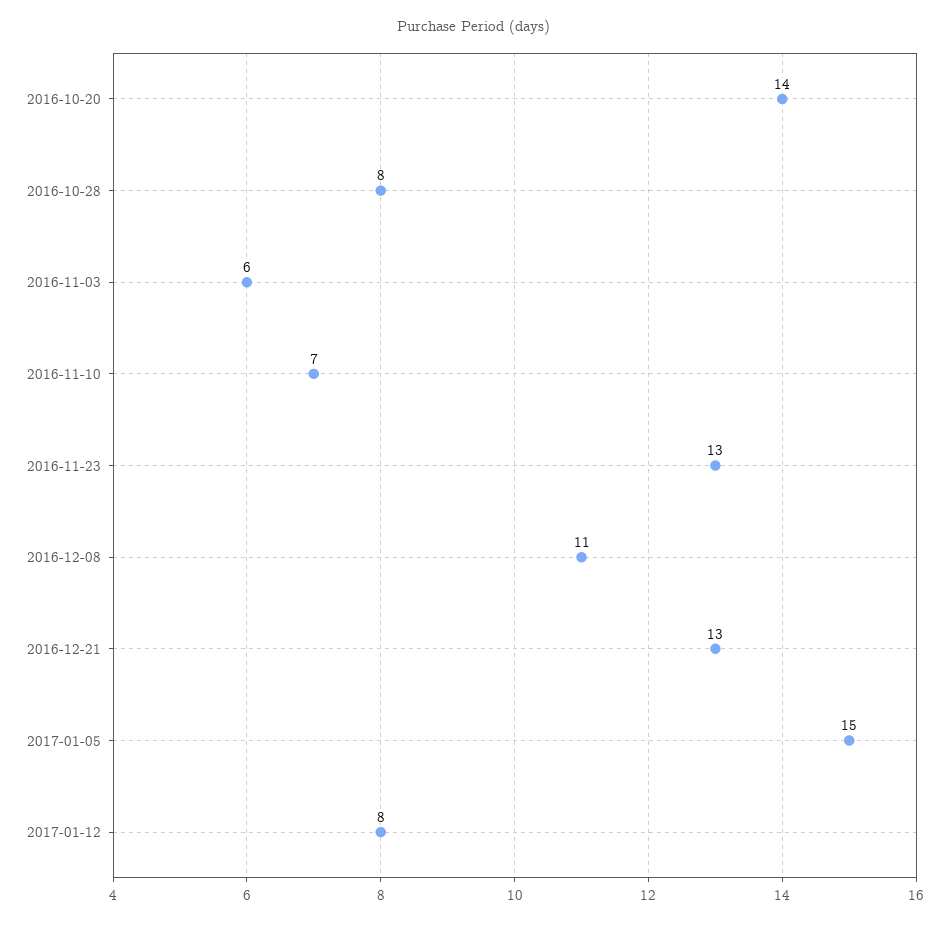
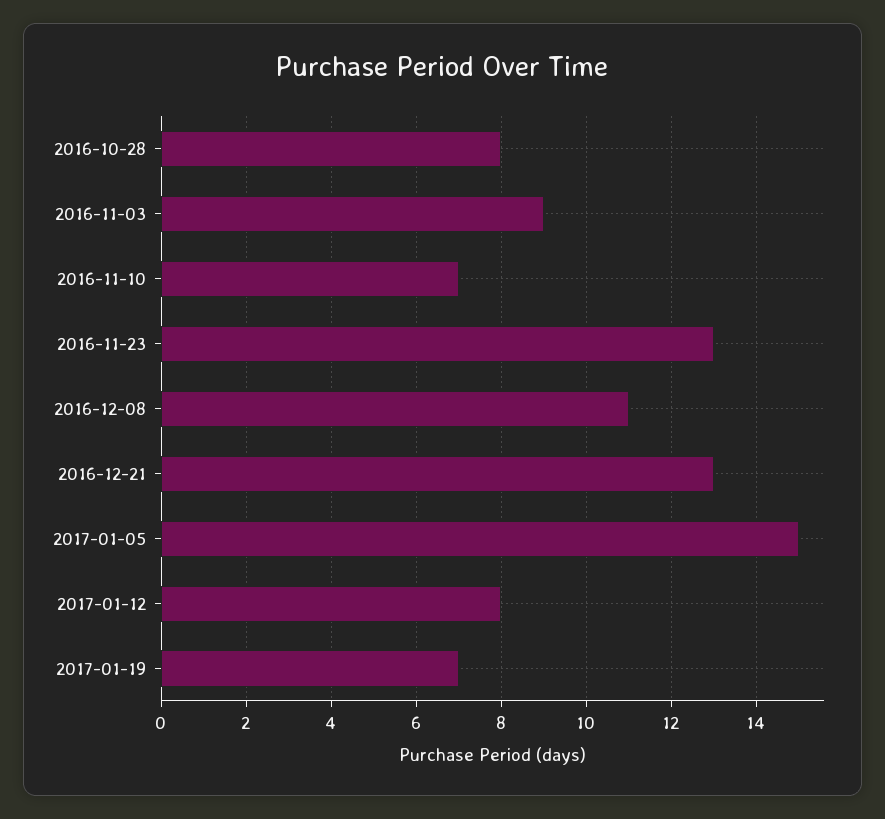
2016-10-20: 14 -> none
2016-11-03: 6 -> 9
2017-01-19: none -> 7

